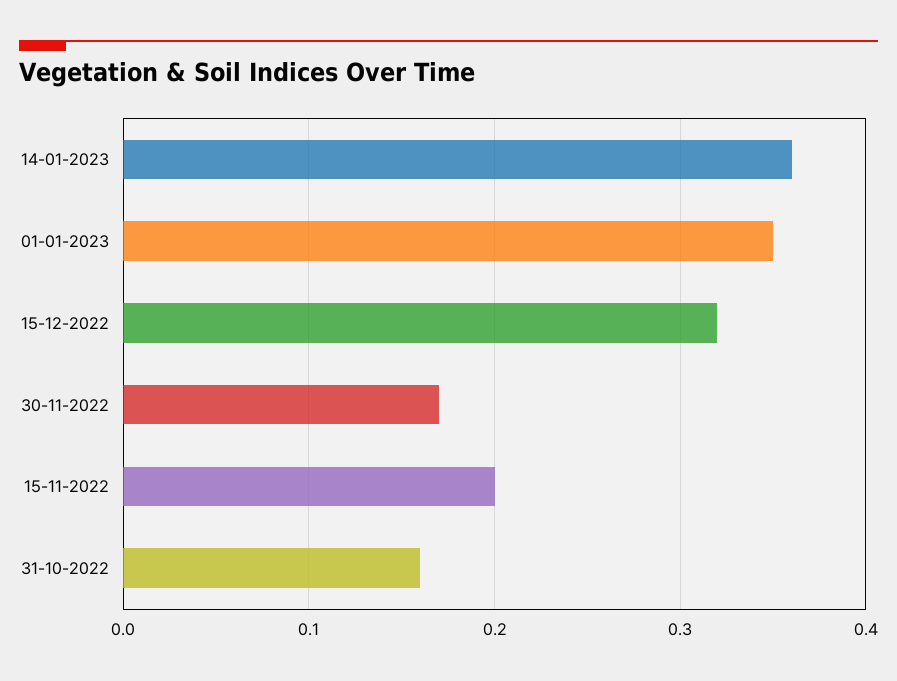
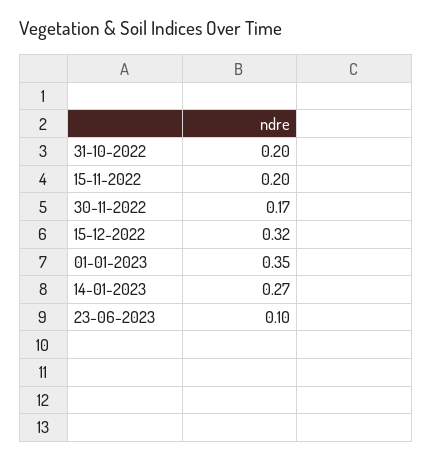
14-01-2023: 0.36 -> 0.27
31-10-2022: 0.16 -> 0.2
23-06-2023: none -> 0.1

